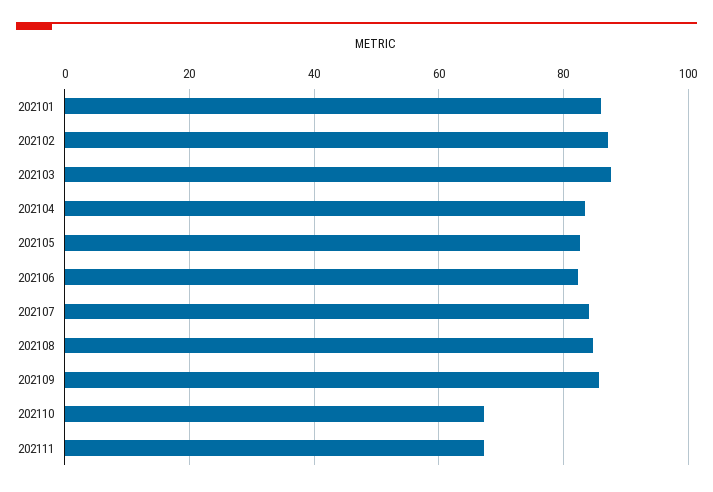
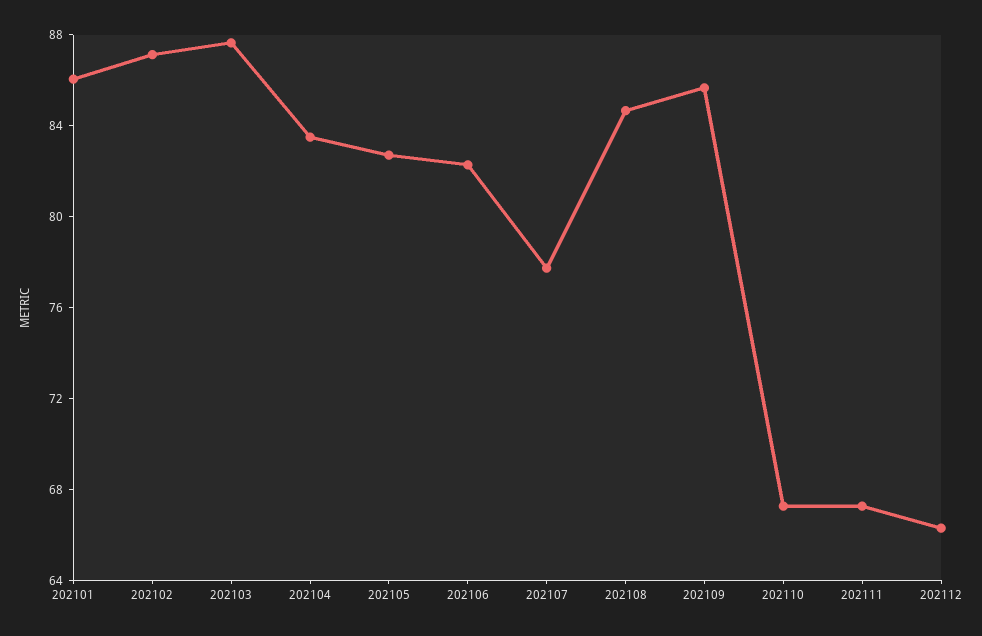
202107: 84 -> 78
202112: none -> 66

